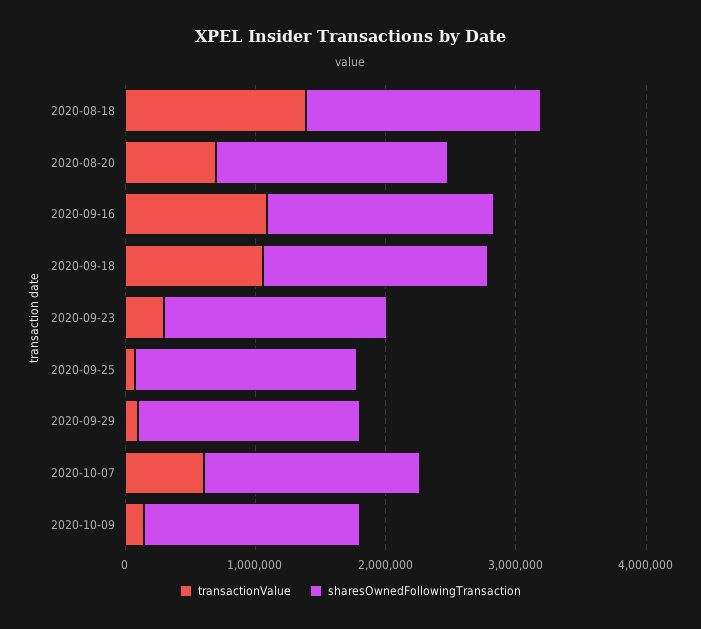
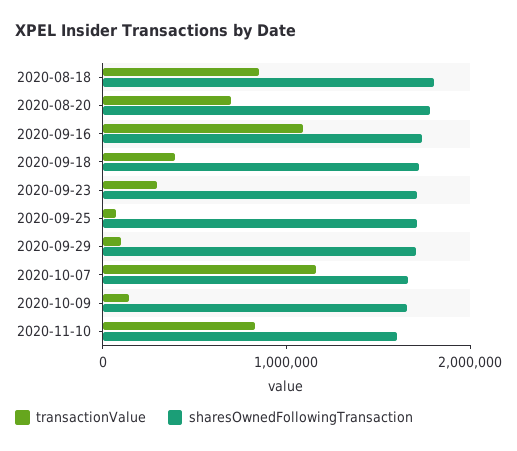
transactionValue, 2020-08-18: 1400000 -> 800000
transactionValue, 2020-09-18: 1000000 -> 400000
transactionValue, 2020-10-07: 600000 -> 1200000
transactionValue, 2020-11-10: none -> 800000
sharesOwnedFollowingTransaction, 2020-11-10: none -> 1600000

